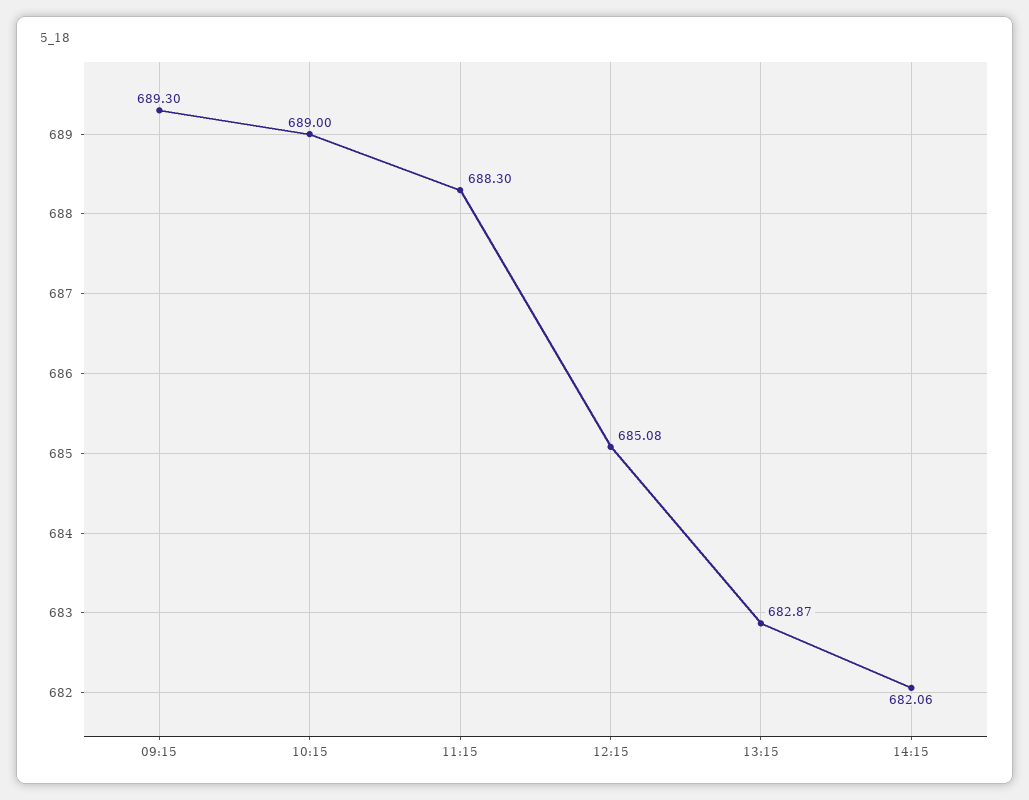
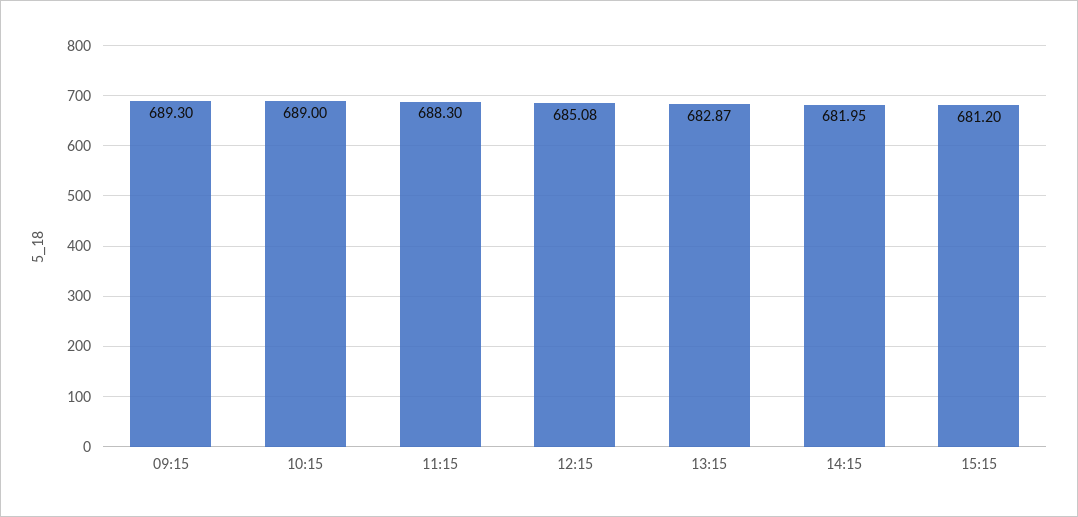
14:15: 682.06 -> 681.95
15:15: none -> 681.2

